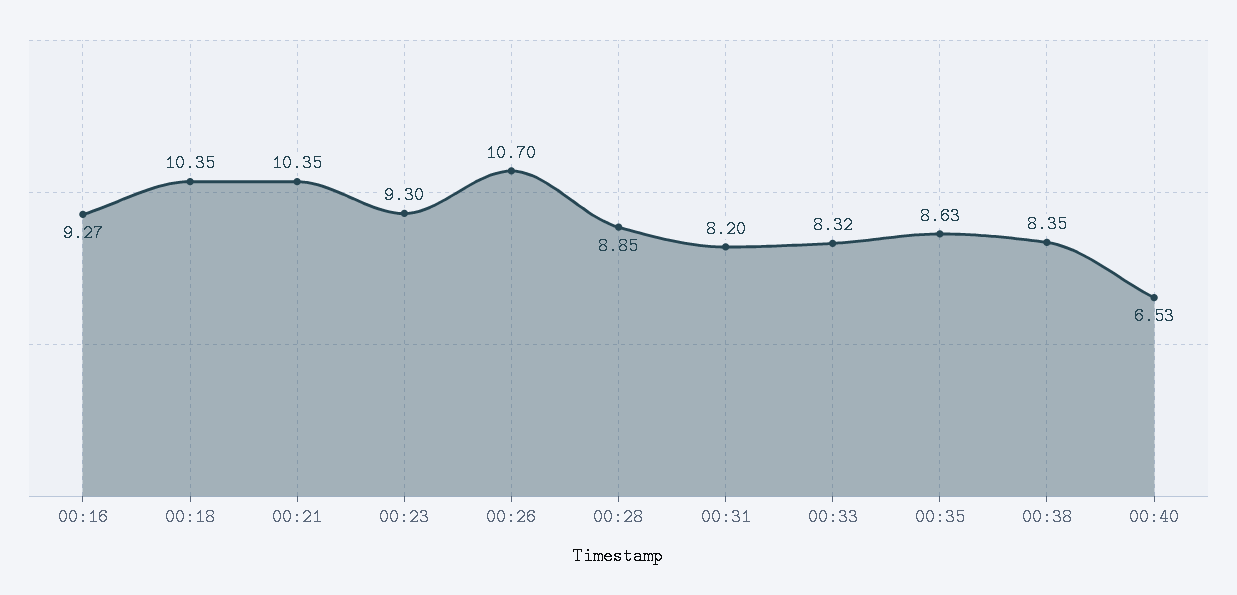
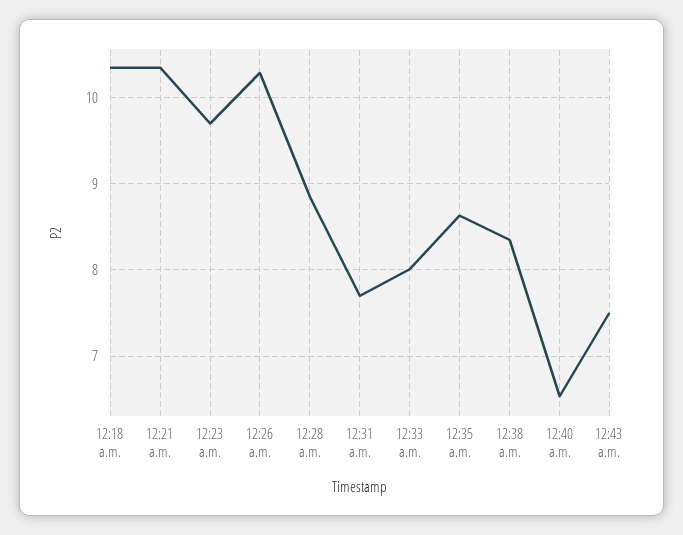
00:16: 9.27 -> none
00:23: 9.3 -> 9.7
00:26: 10.7 -> 10.3
00:31: 8.2 -> 7.7
00:33: 8.32 -> 8
12:43 a.m.: none -> 7.5

